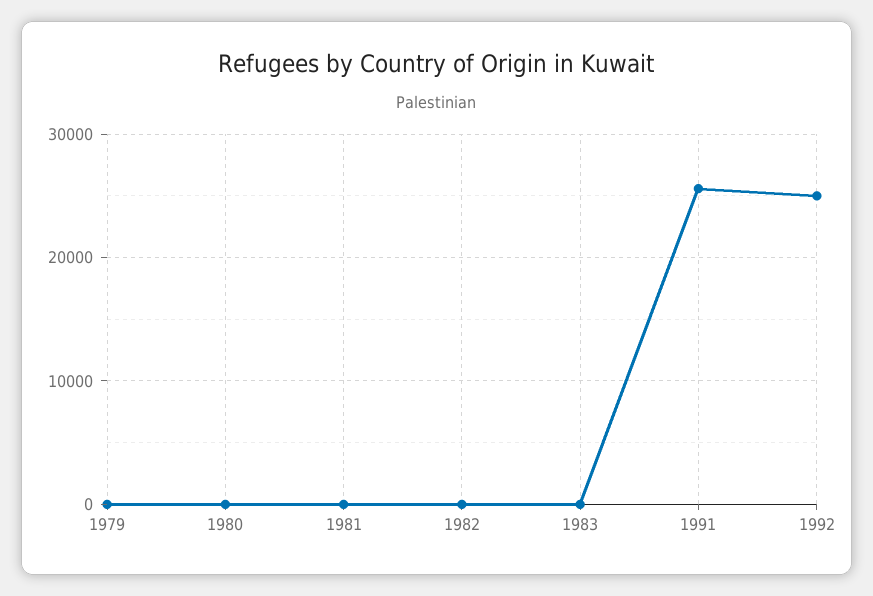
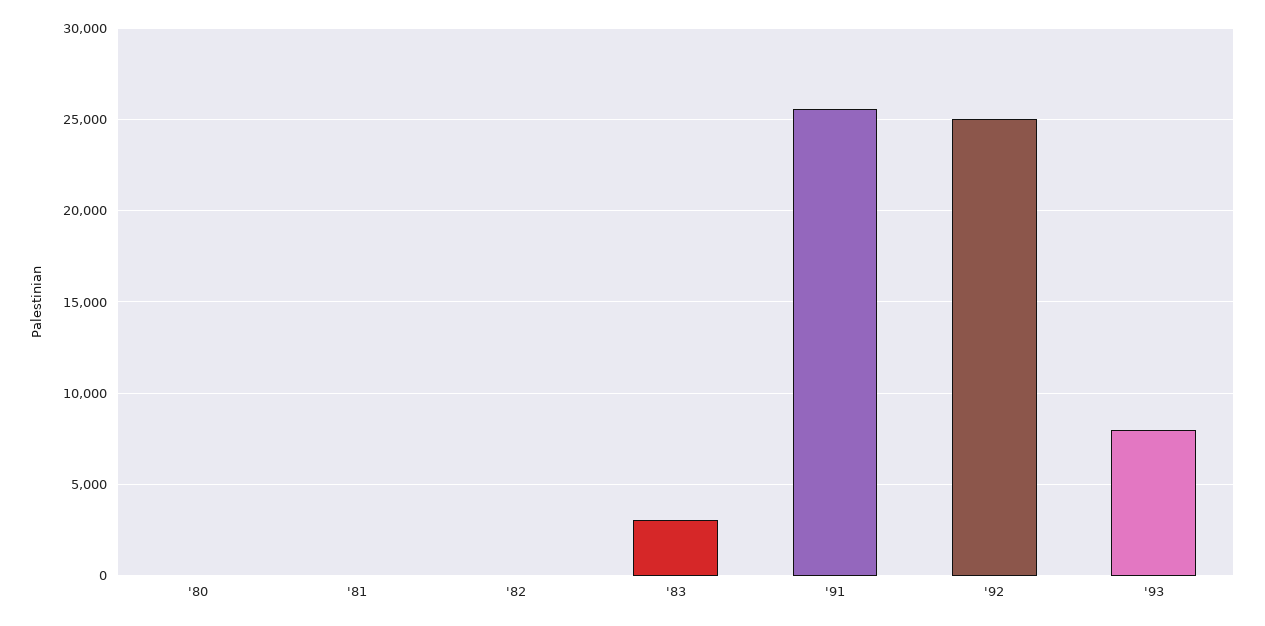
1979: 0 -> none
1983: 0 -> 3000
'93: none -> 8000

